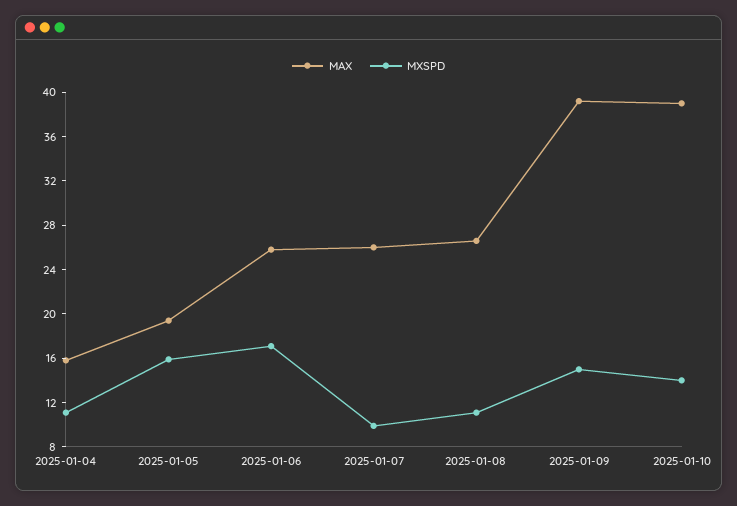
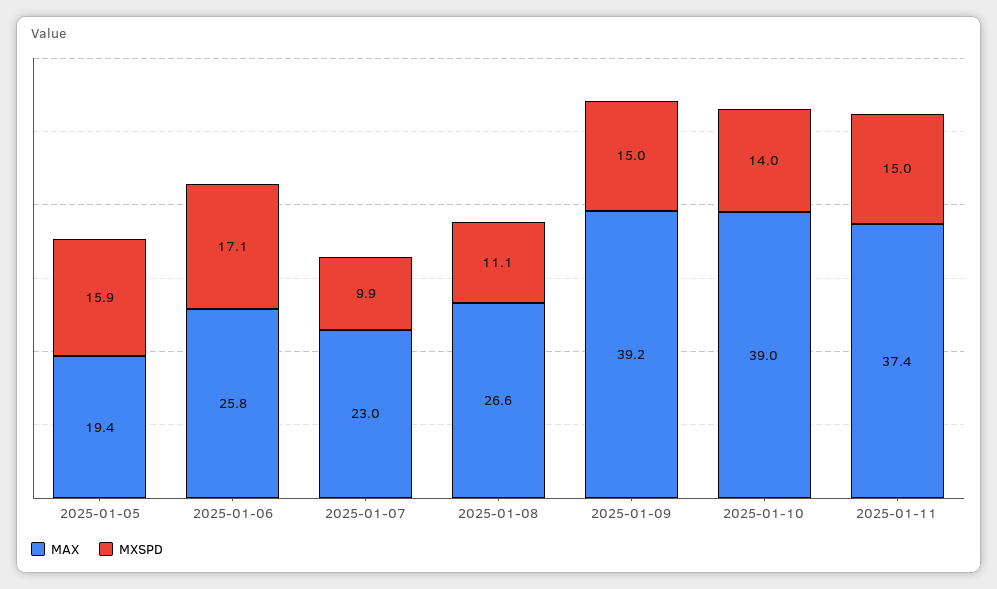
MAX, 2025-01-04: 16 -> none
MXSPD, 2025-01-04: 11 -> none
MAX, 2025-01-07: 26 -> 23
MAX, 2025-01-11: none -> 37.4
MXSPD, 2025-01-11: none -> 15

